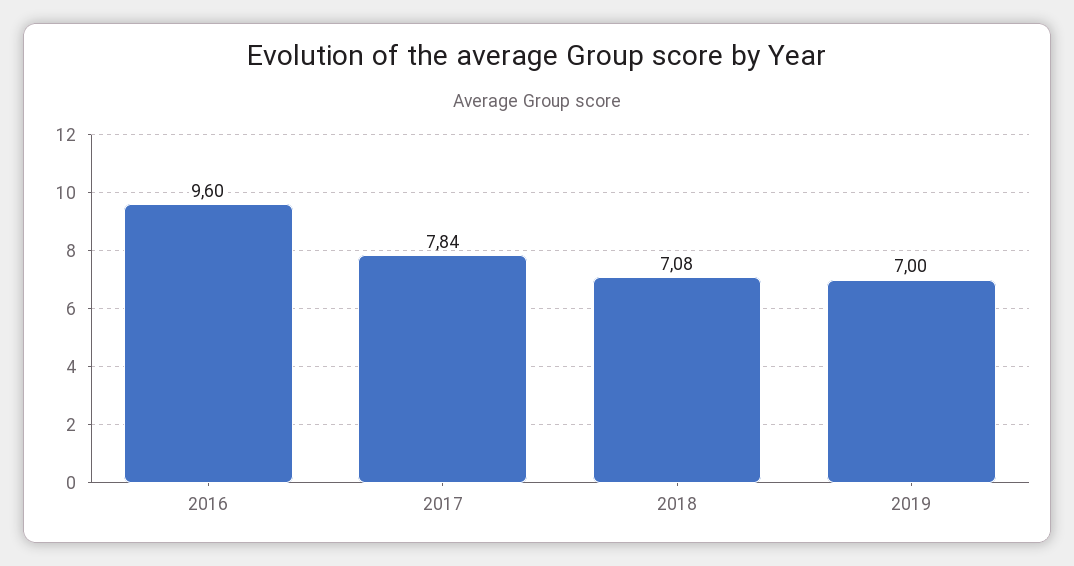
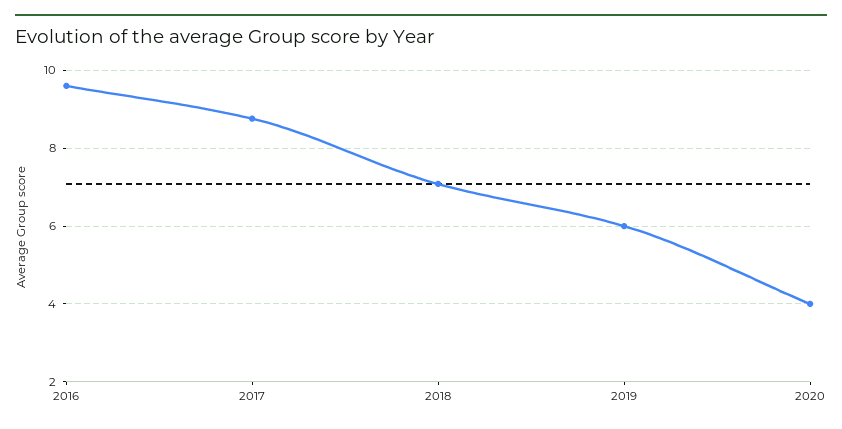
2017: 7.84 -> 8.8
2019: 7 -> 6
2020: none -> 4

